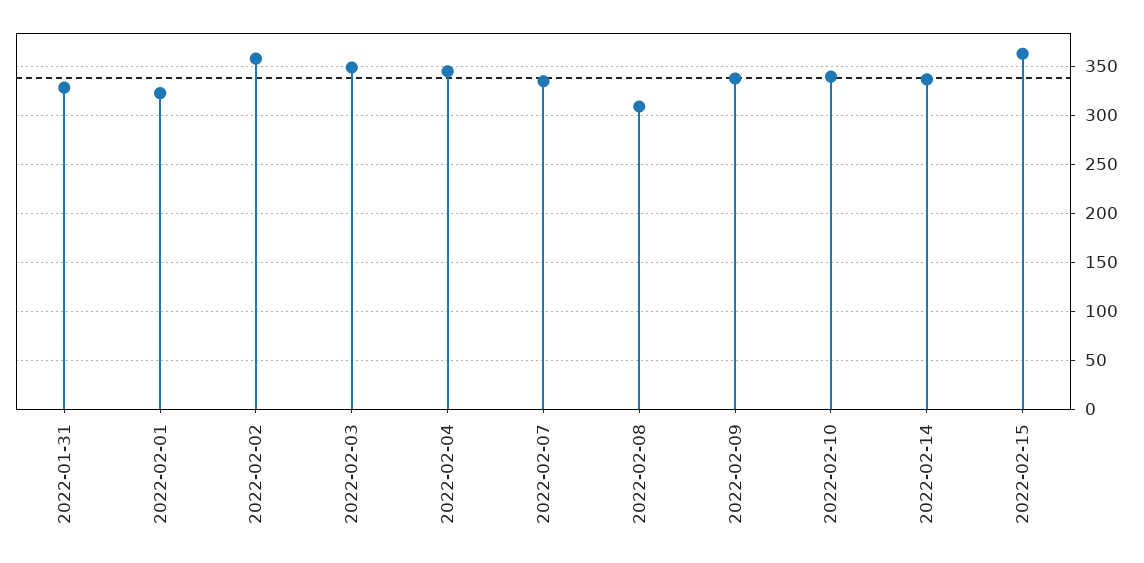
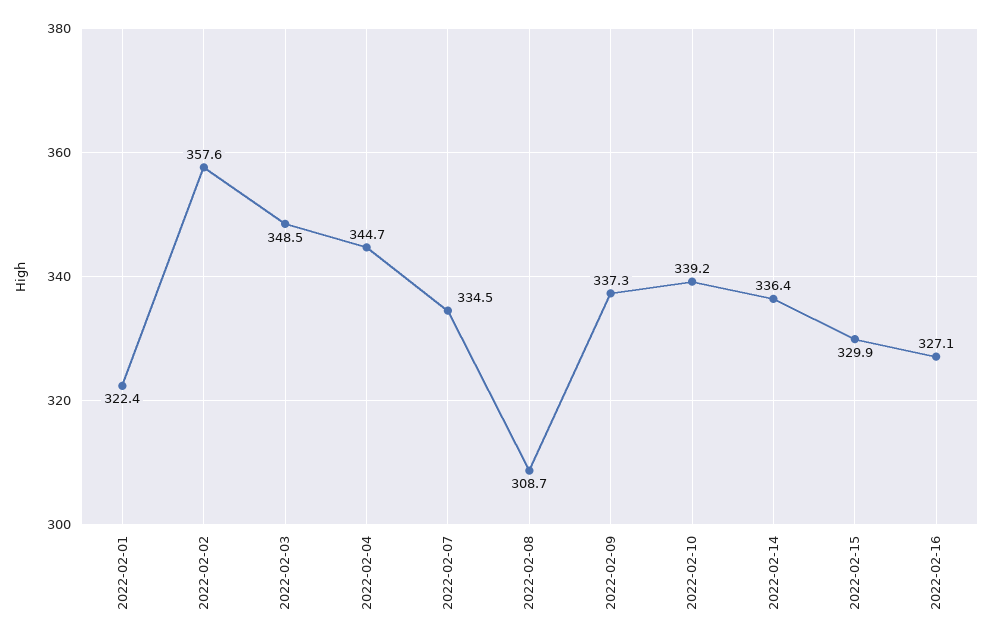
2022-01-31: 330 -> none
2022-02-15: 360 -> 329.9
2022-02-16: none -> 327.1

